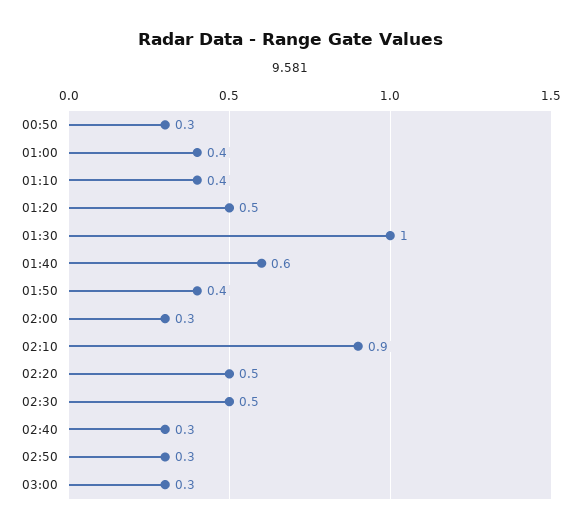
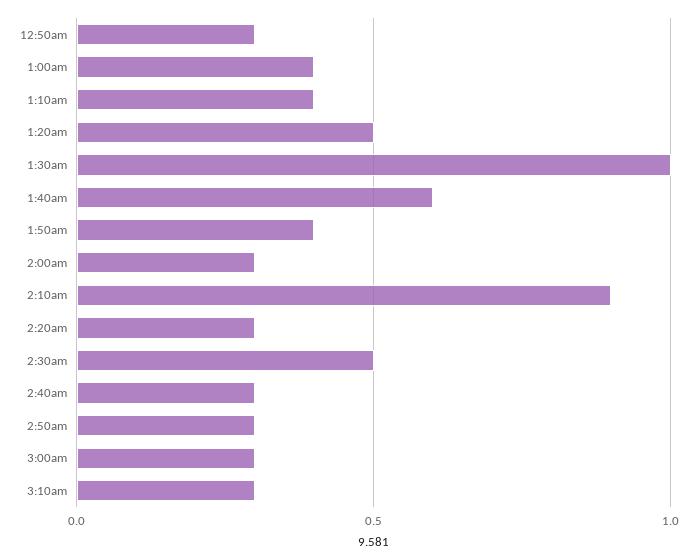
02:20: 0.5 -> 0.3
3:10am: none -> 0.3

